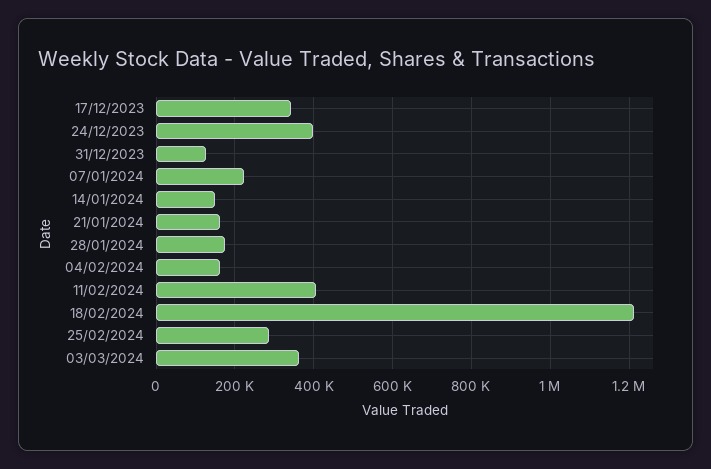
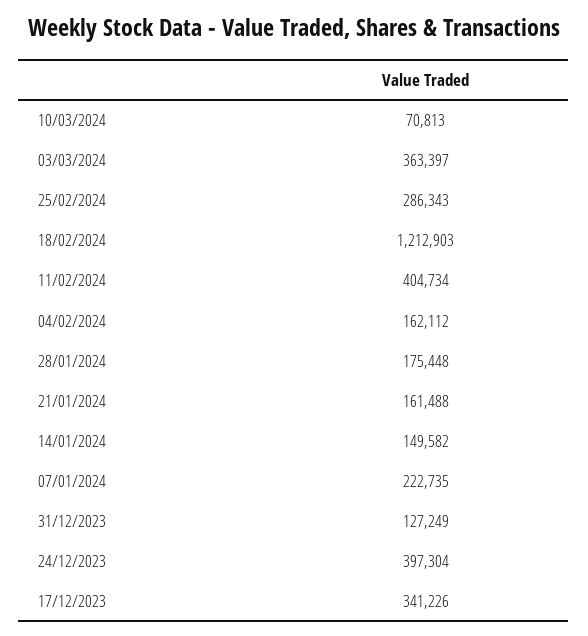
10/03/2024: none -> 70813

